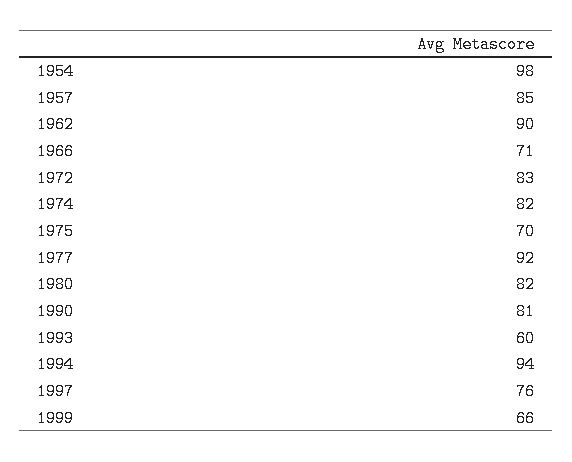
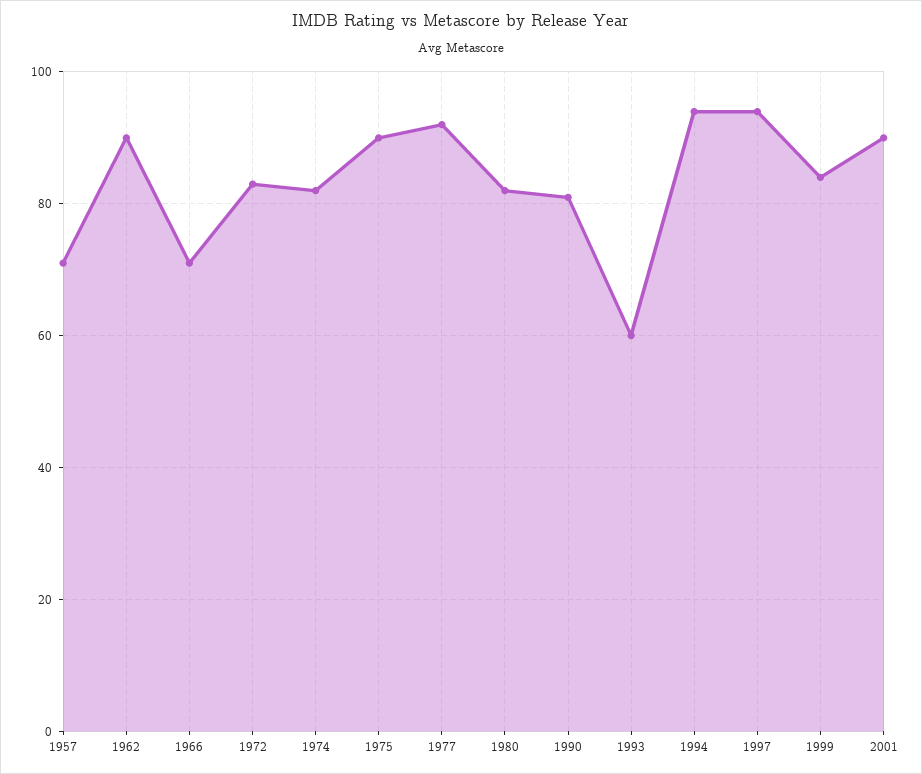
1954: 98 -> none
1957: 85 -> 70
1975: 70 -> 90
1997: 76 -> 95
1999: 66 -> 85
2001: none -> 90

